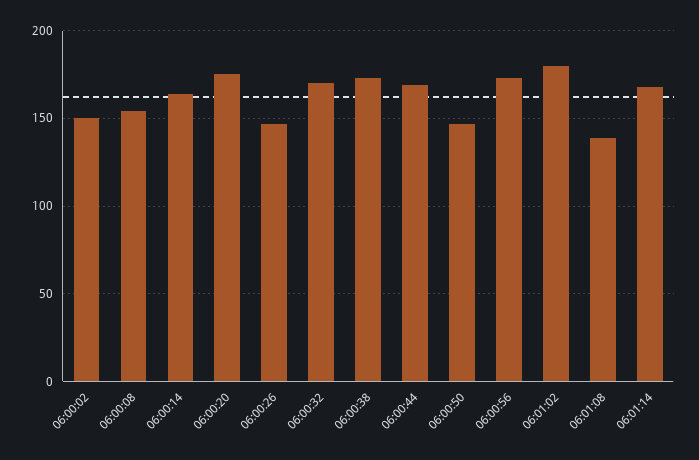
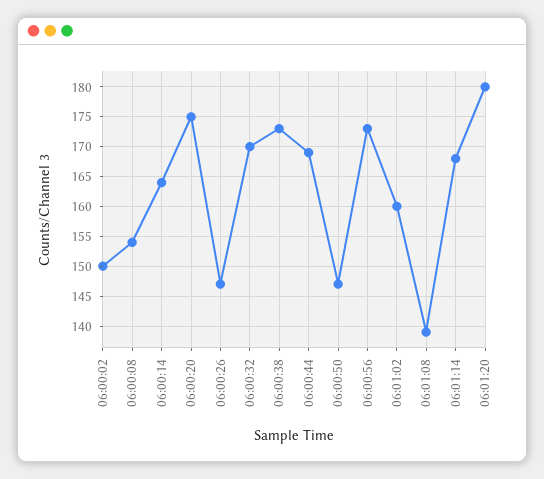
06:01:02: 180 -> 160
06:01:20: none -> 180

